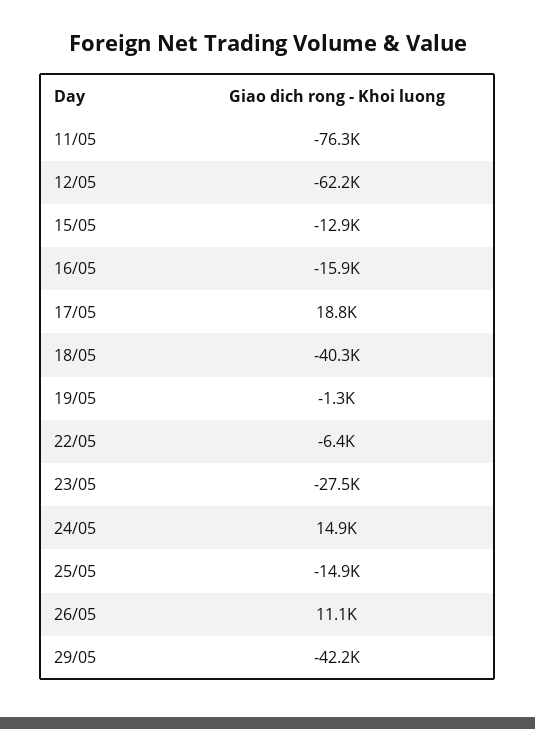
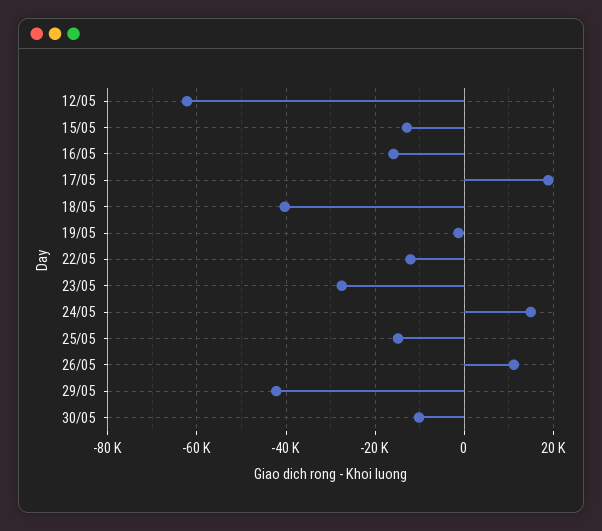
11/05: -76300 -> none
22/05: -6400 -> -12000
30/05: none -> -10000

